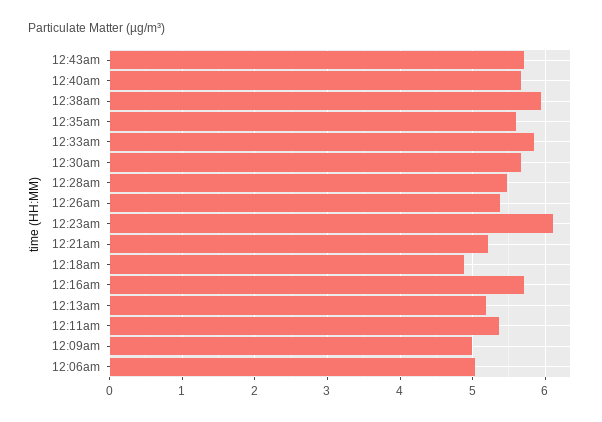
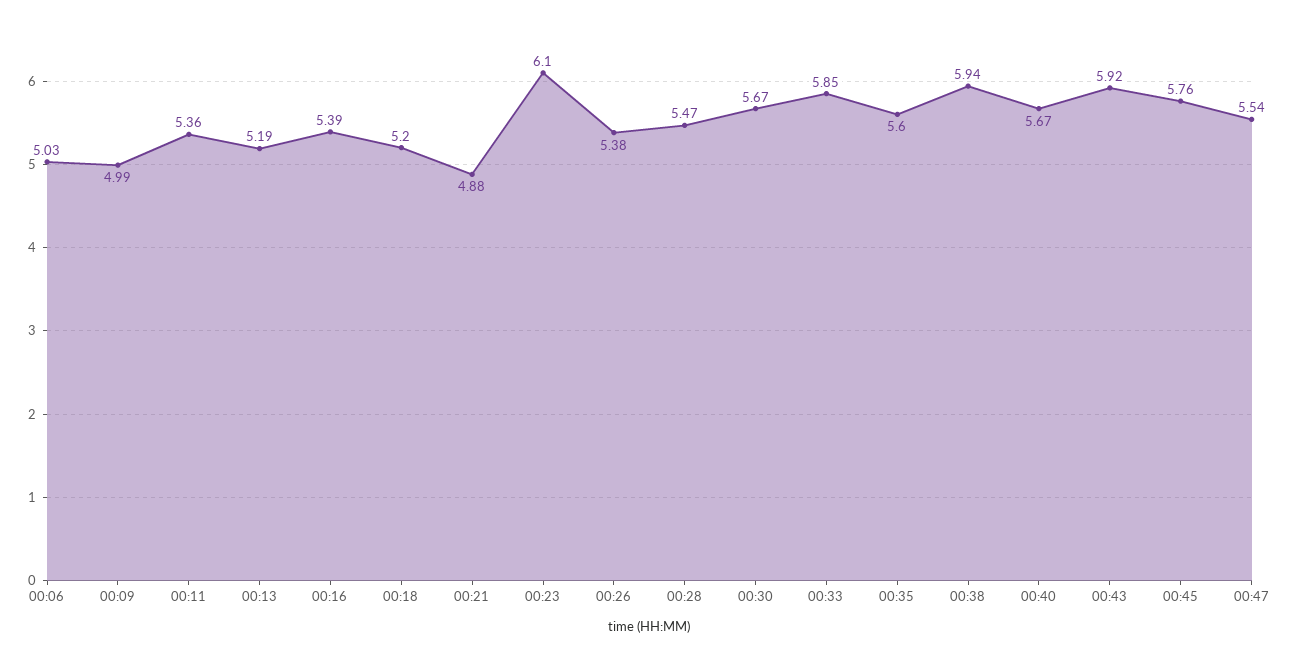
12:43am: 5.7 -> 5.92
12:21am: 5.2 -> 4.88
12:18am: 4.9 -> 5.2
12:16am: 5.7 -> 5.39
00:45: none -> 5.76
00:47: none -> 5.54

